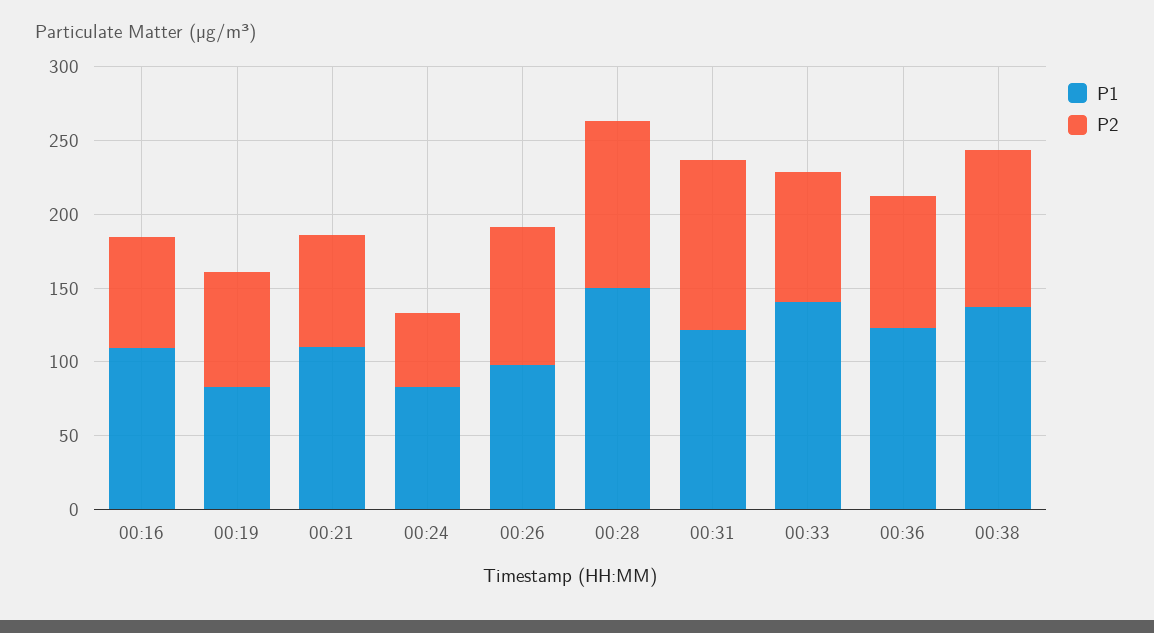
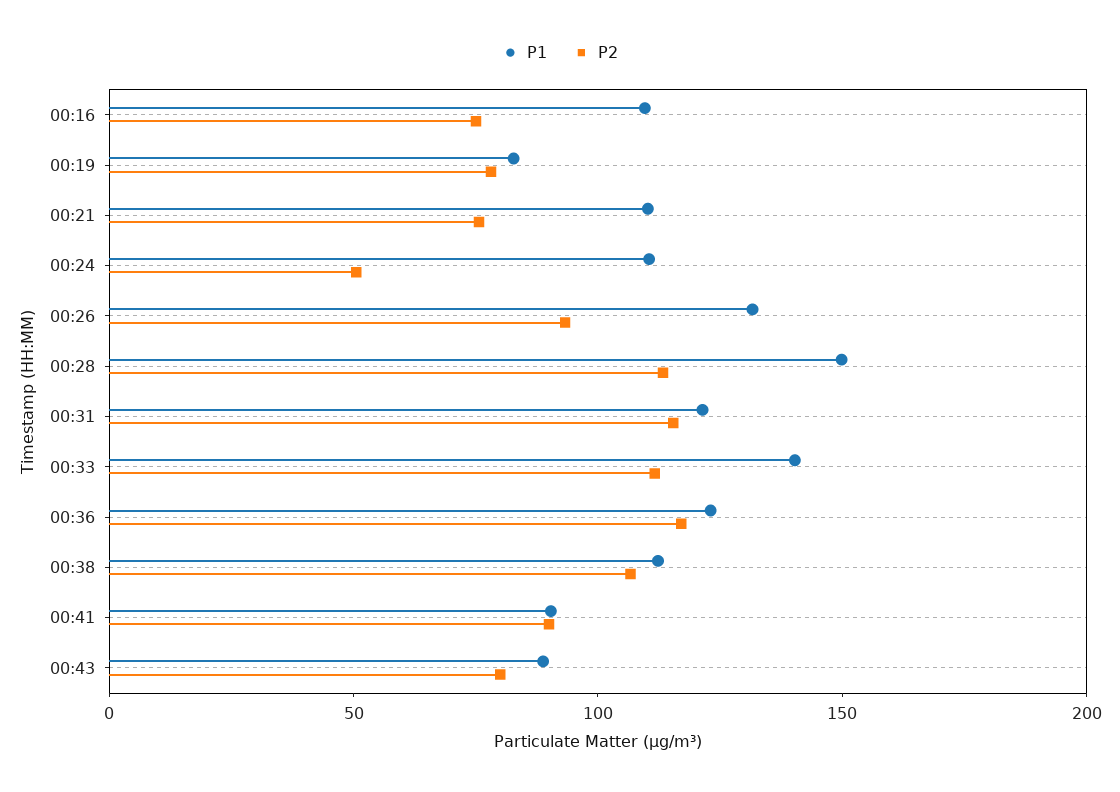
P1, 00:24: 80 -> 110
P1, 00:26: 100 -> 130
P2, 00:33: 90 -> 110
P2, 00:36: 90 -> 120
P1, 00:38: 140 -> 110
P1, 00:41: none -> 90
P2, 00:41: none -> 90
P1, 00:43: none -> 90
P2, 00:43: none -> 80

